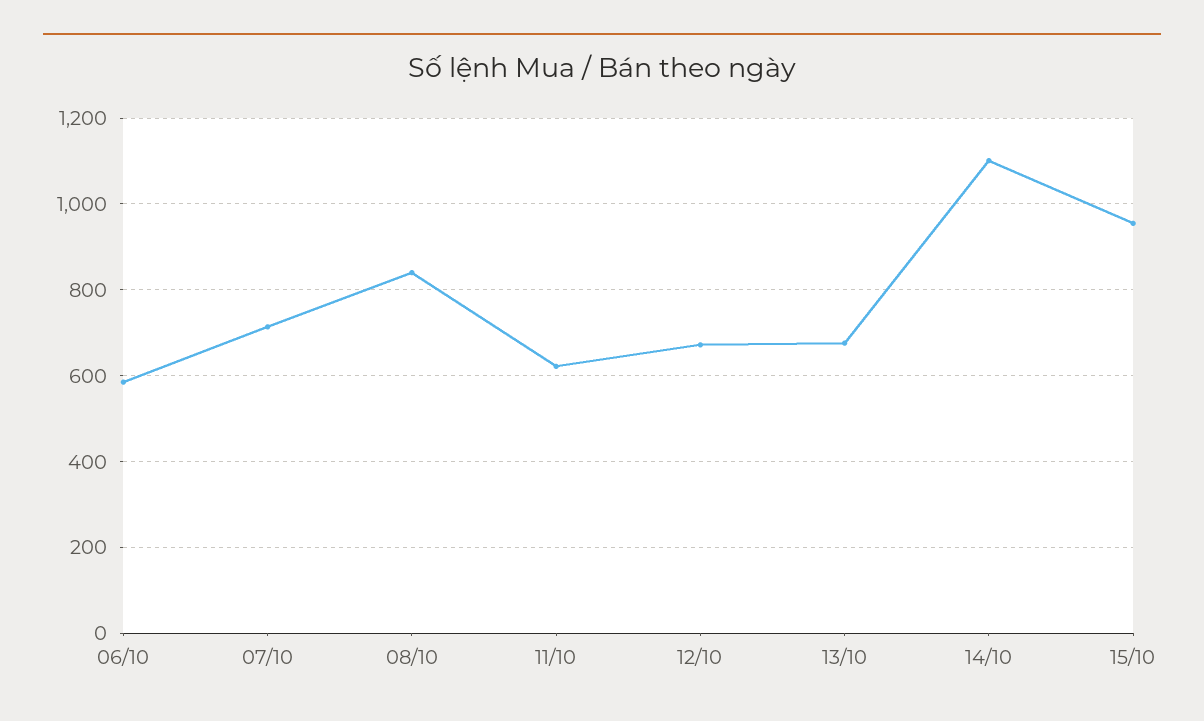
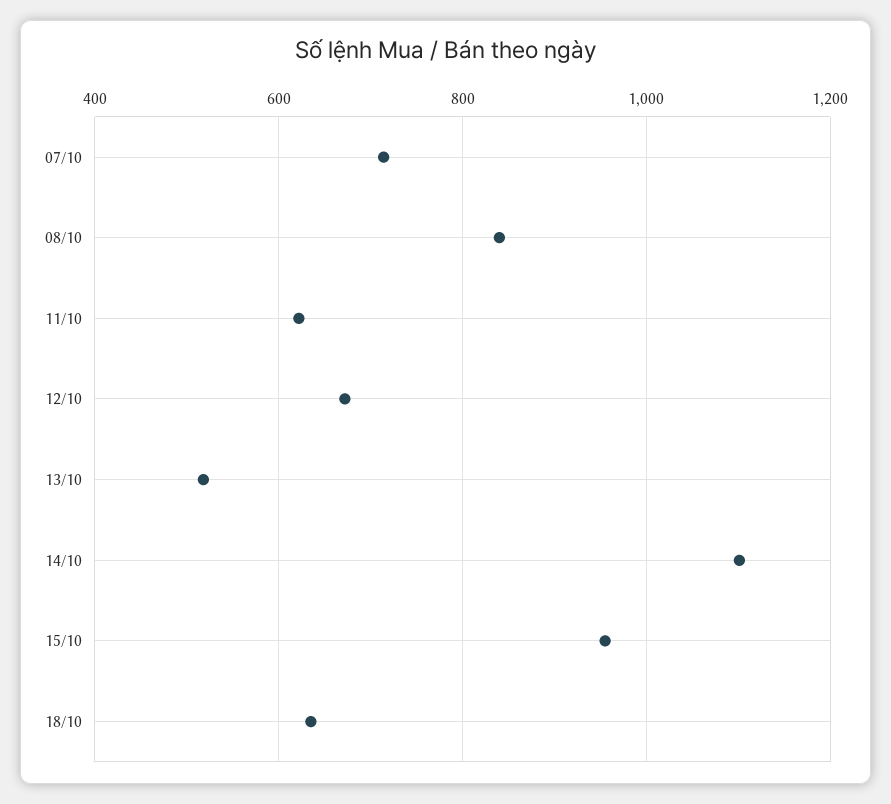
06/10: 580 -> none
13/10: 680 -> 520
18/10: none -> 640

